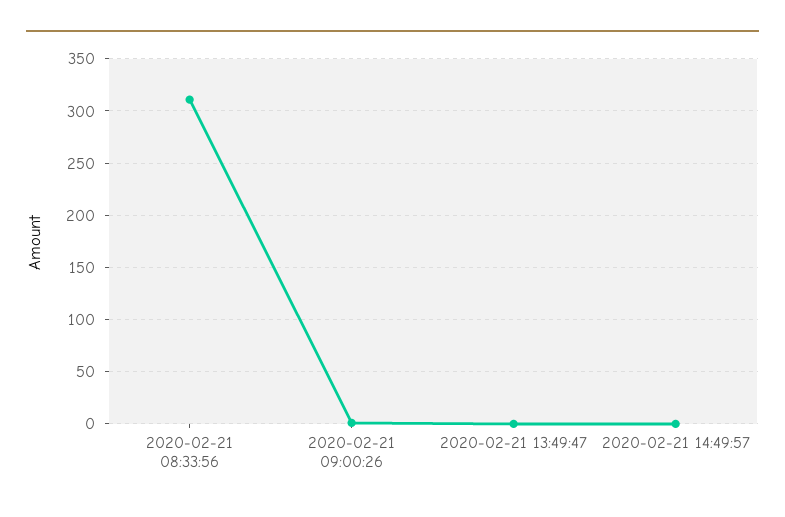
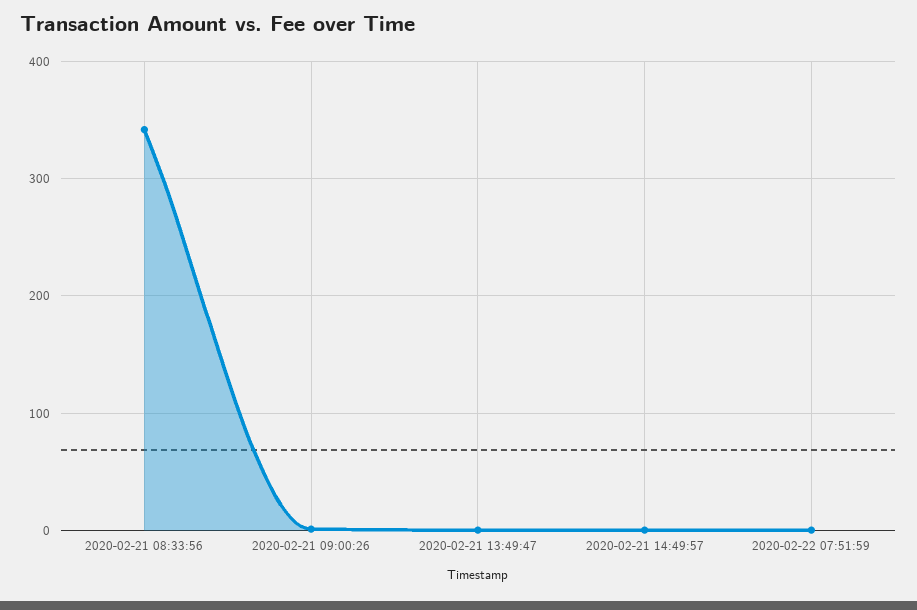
2020-02-21 08:33:56: 310 -> 340
2020-02-22 07:51:59: none -> 0

